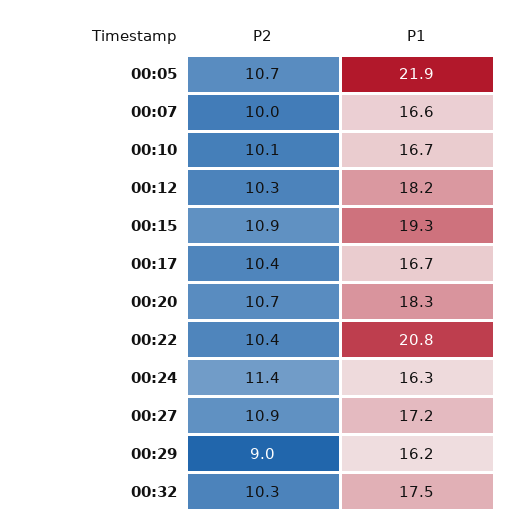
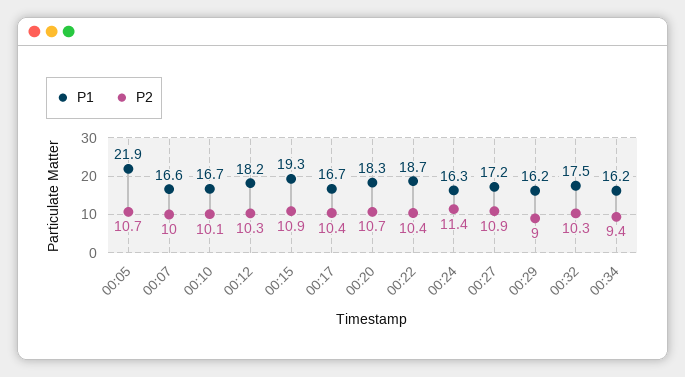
P1, 00:22: 20.8 -> 18.7
P1, 00:34: none -> 16.2
P2, 00:34: none -> 9.4

